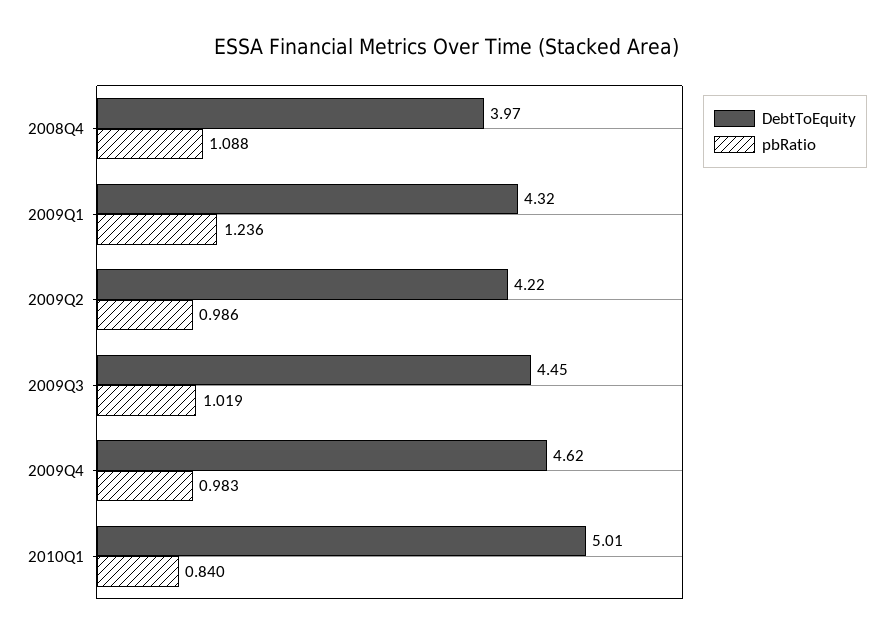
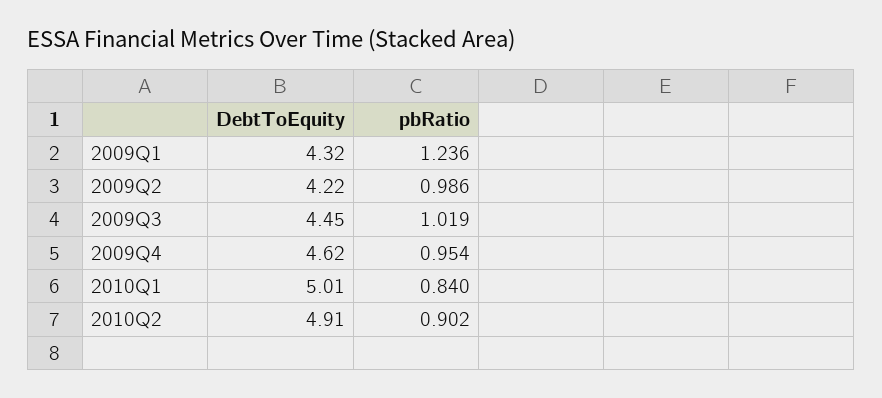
DebtToEquity, 2008Q4: 3.97 -> none
pbRatio, 2008Q4: 1.088 -> none
pbRatio, 2009Q4: 0.983 -> 0.954
DebtToEquity, 2010Q2: none -> 4.91
pbRatio, 2010Q2: none -> 0.902

